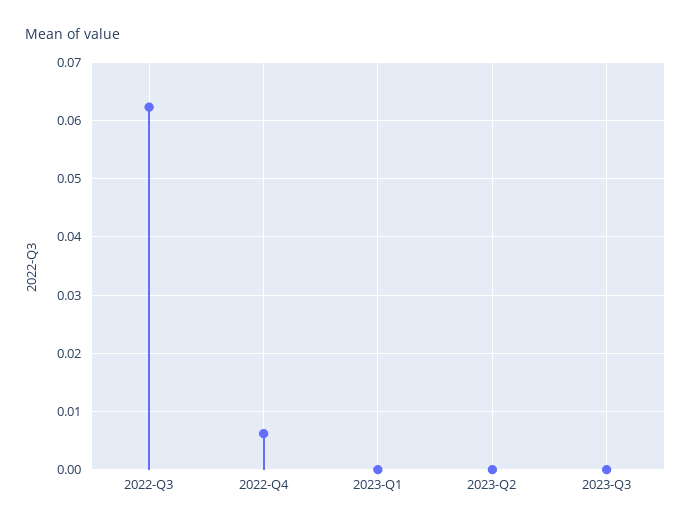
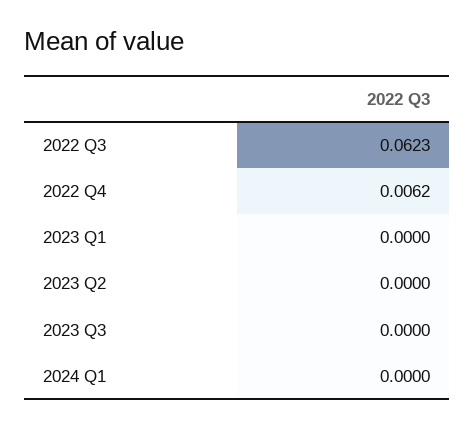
2024 Q1: none -> 0

